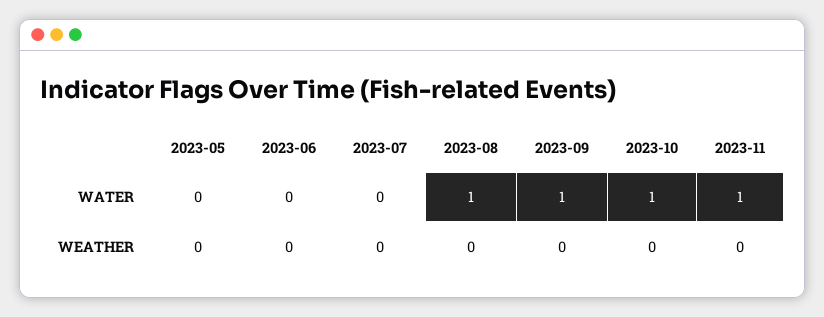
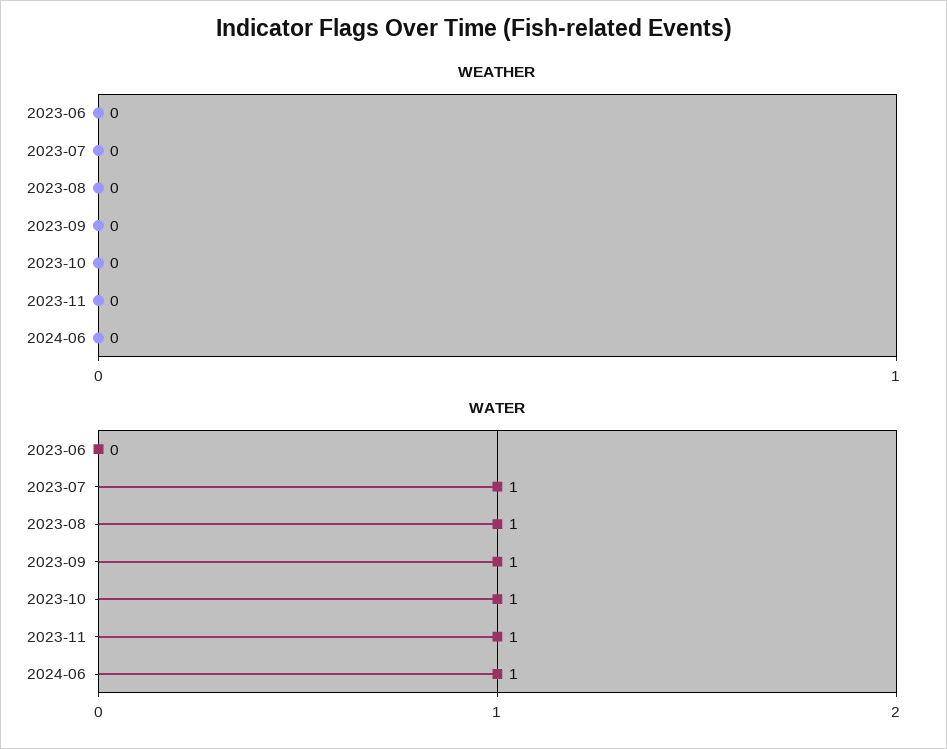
WATER, 2023-05: 0 -> none
WATER, 2023-07: 0 -> 1
WEATHER, 2023-05: 0 -> none
WEATHER, 2024-06: none -> 0
WATER, 2024-06: none -> 1

